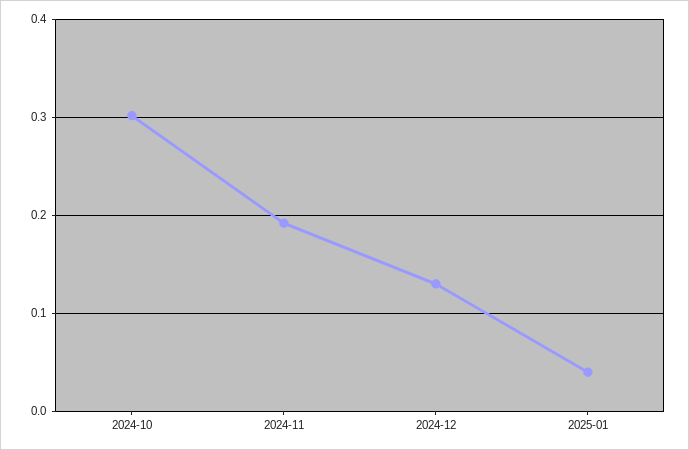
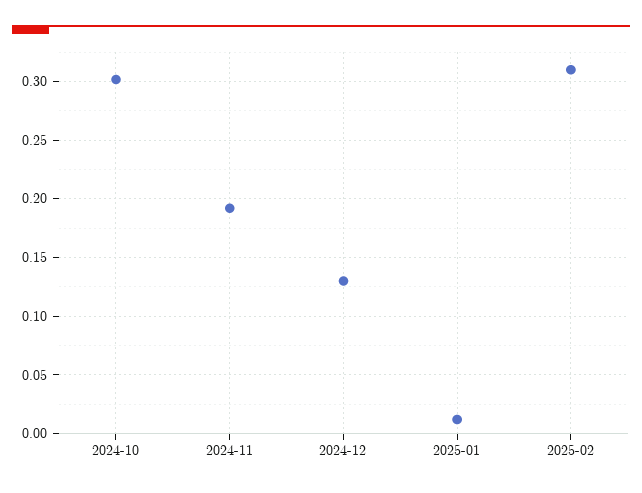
2025-01: 0.04 -> 0.01
2025-02: none -> 0.31

